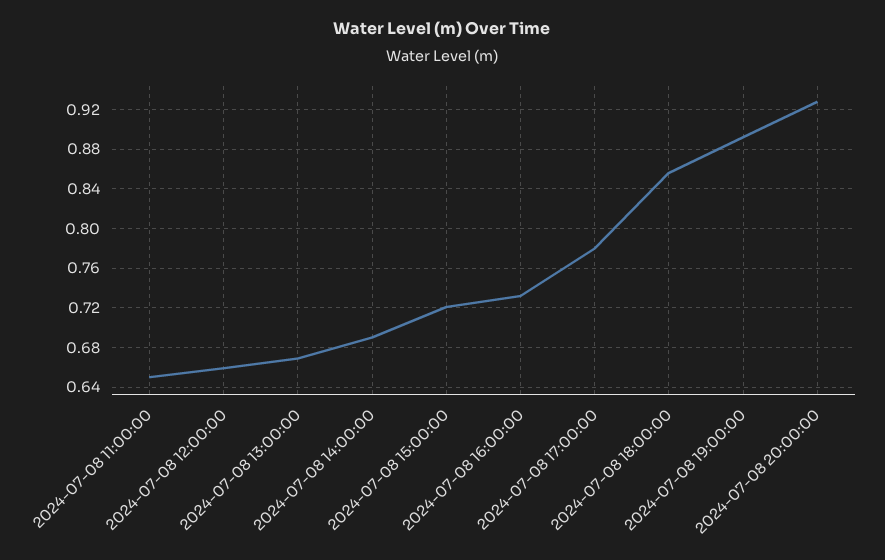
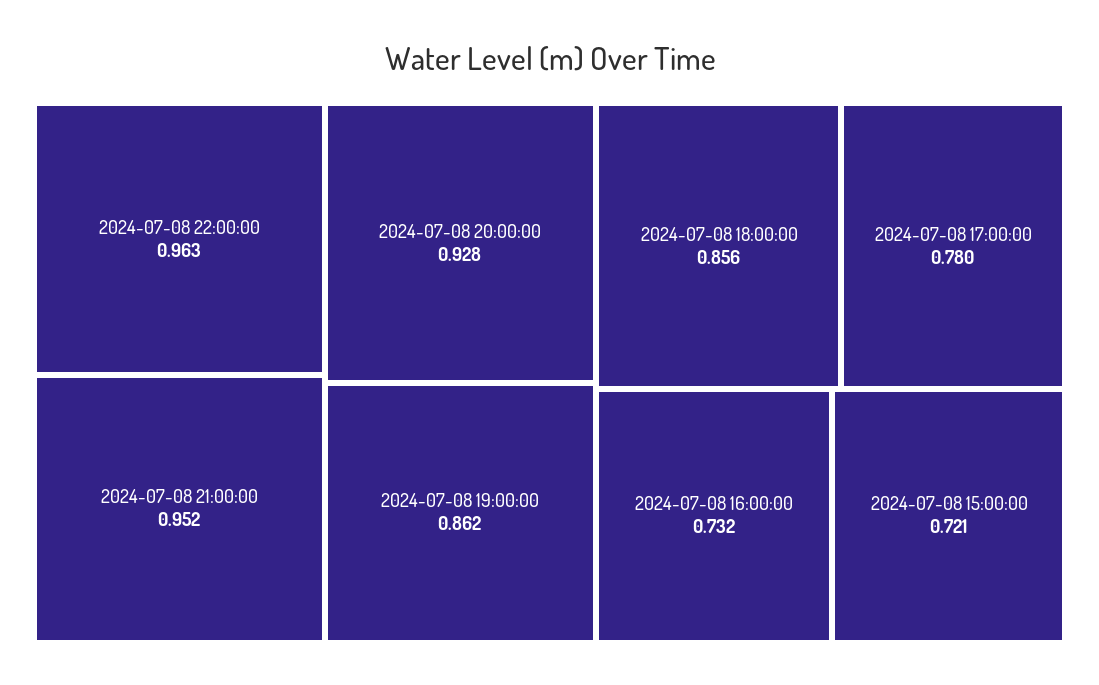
2024-07-08 11:00:00: 0.65 -> none
2024-07-08 12:00:00: 0.66 -> none
2024-07-08 13:00:00: 0.67 -> none
2024-07-08 14:00:00: 0.69 -> none
2024-07-08 19:00:00: 0.89 -> 0.862
2024-07-08 22:00:00: none -> 0.963
2024-07-08 21:00:00: none -> 0.952

